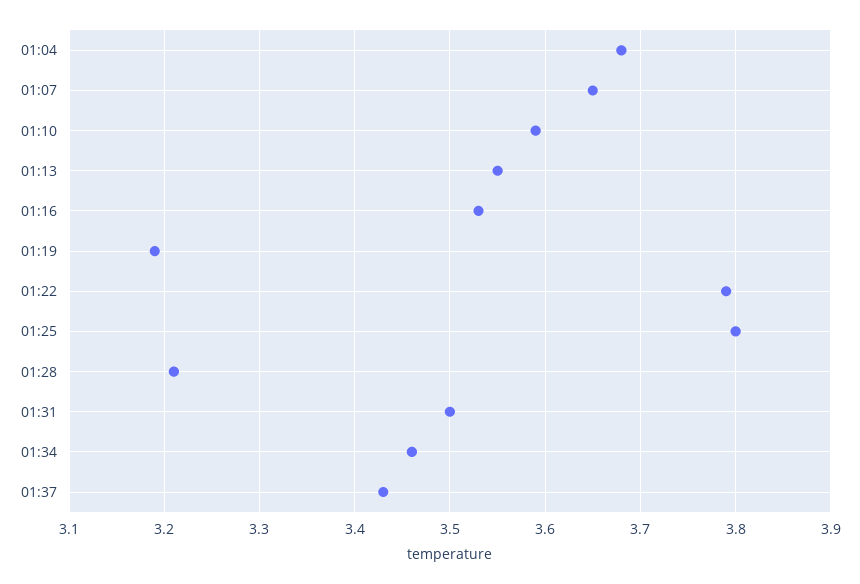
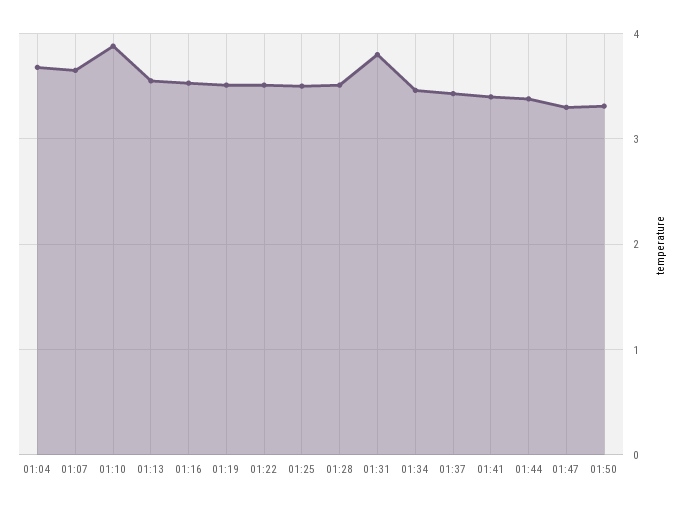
01:10: 3.59 -> 3.9
01:19: 3.19 -> 3.5
01:22: 3.79 -> 3.5
01:25: 3.8 -> 3.5
01:28: 3.21 -> 3.5
01:31: 3.5 -> 3.8
01:41: none -> 3.4
01:44: none -> 3.4
01:47: none -> 3.3
01:50: none -> 3.3

